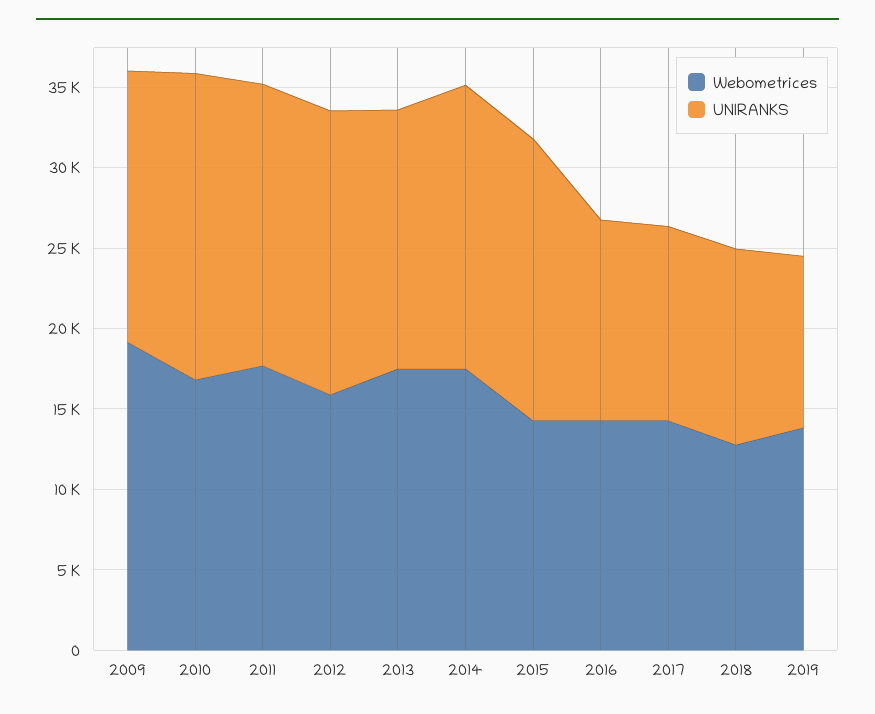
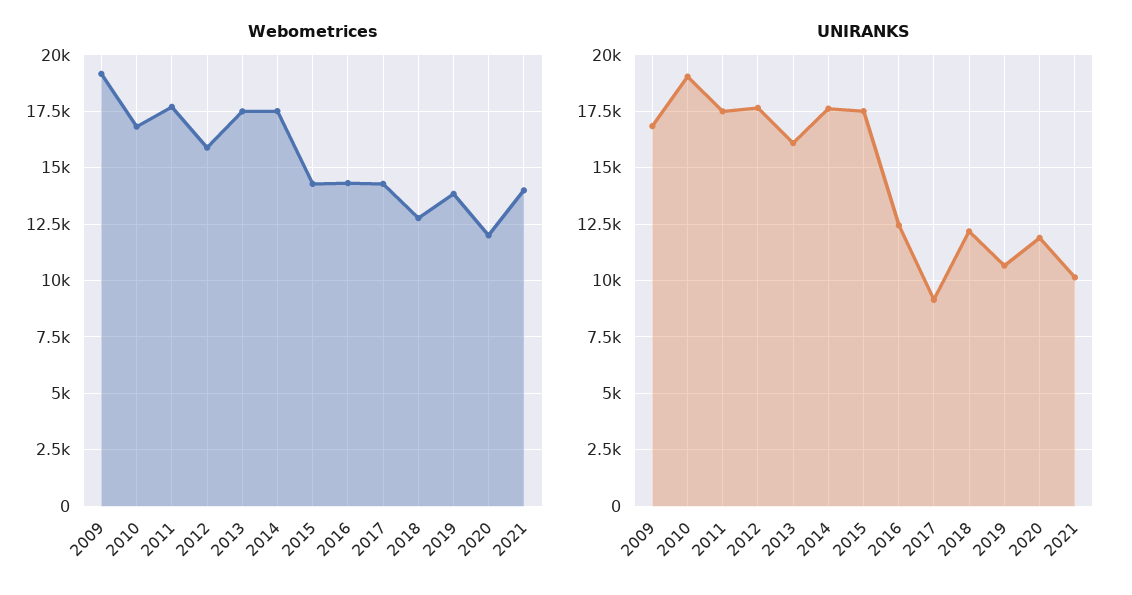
UNIRANKS, 2017: 12000 -> 9000
Webometrices, 2020: none -> 12000
Webometrices, 2021: none -> 14000
UNIRANKS, 2020: none -> 12000
UNIRANKS, 2021: none -> 10000

